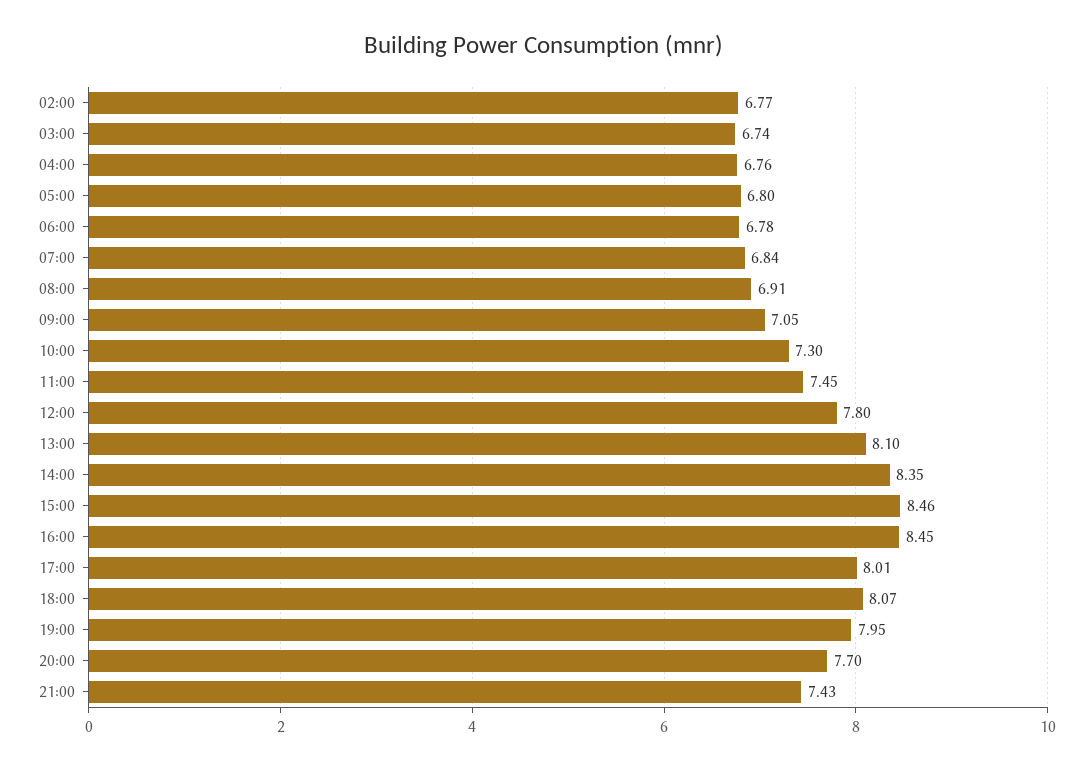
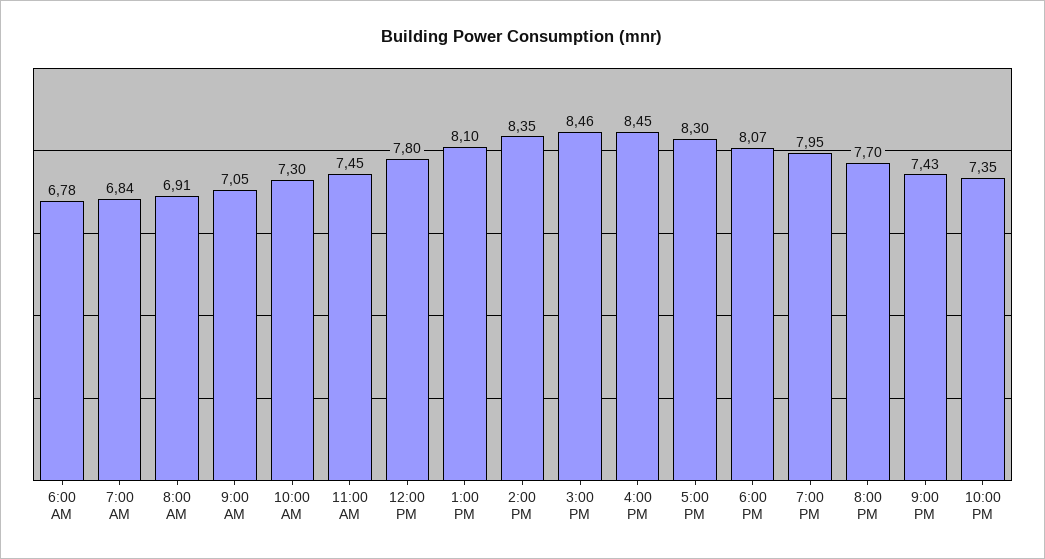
02:00: 6.77 -> none
03:00: 6.74 -> none
04:00: 6.76 -> none
05:00: 6.8 -> none
17:00: 8.01 -> 8.3
10:00 PM: none -> 7.35

